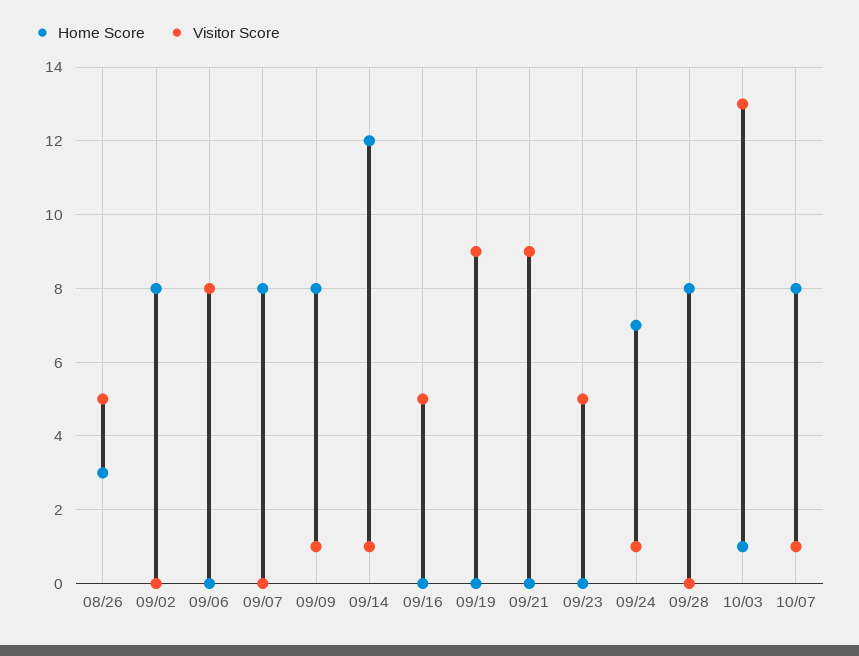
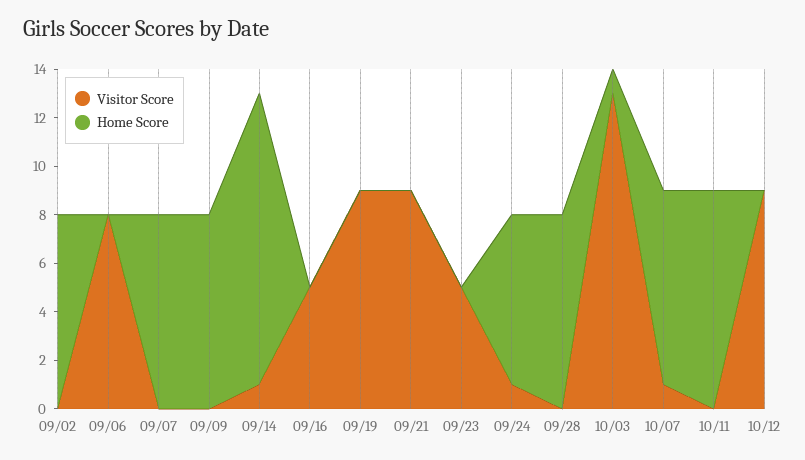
Home Score, 08/26: 3 -> none
Visitor Score, 08/26: 5 -> none
Visitor Score, 09/09: 1 -> 0
Visitor Score, 10/11: none -> 0
Home Score, 10/11: none -> 9
Visitor Score, 10/12: none -> 9
Home Score, 10/12: none -> 0

